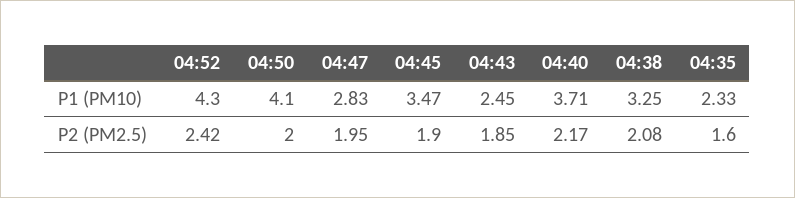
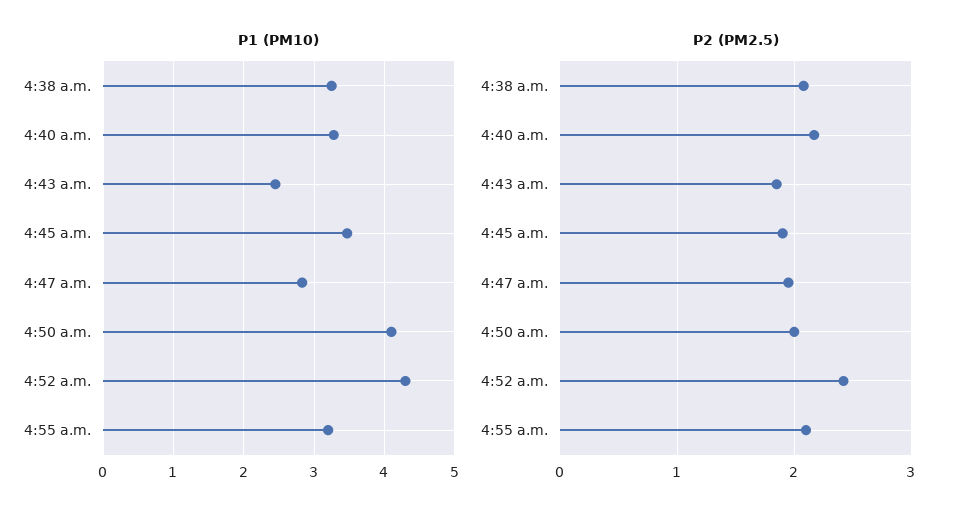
P1 (PM10), 04:40: 3.71 -> 3.3
P1 (PM10), 04:35: 2.33 -> none
P2 (PM2.5), 04:35: 1.6 -> none
P1 (PM10), 4:55 a.m.: none -> 3.2
P2 (PM2.5), 4:55 a.m.: none -> 2.1

